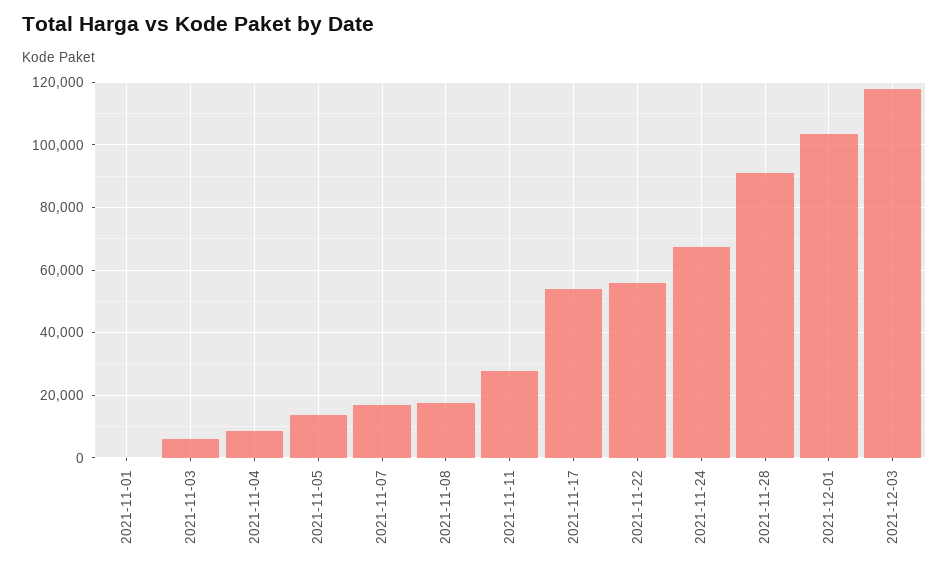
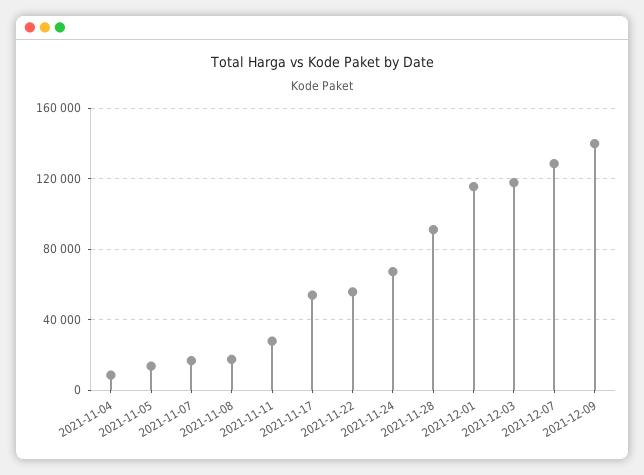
2021-11-01: 0 -> none
2021-11-03: 6000 -> none
2021-12-01: 104000 -> 115000
2021-12-07: none -> 130000
2021-12-09: none -> 140000

